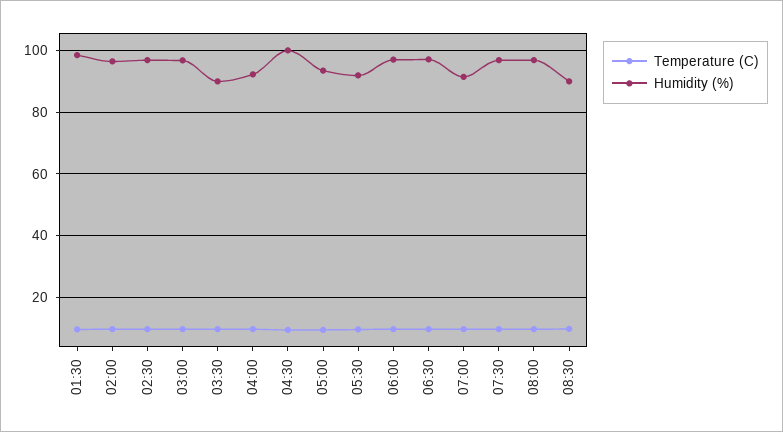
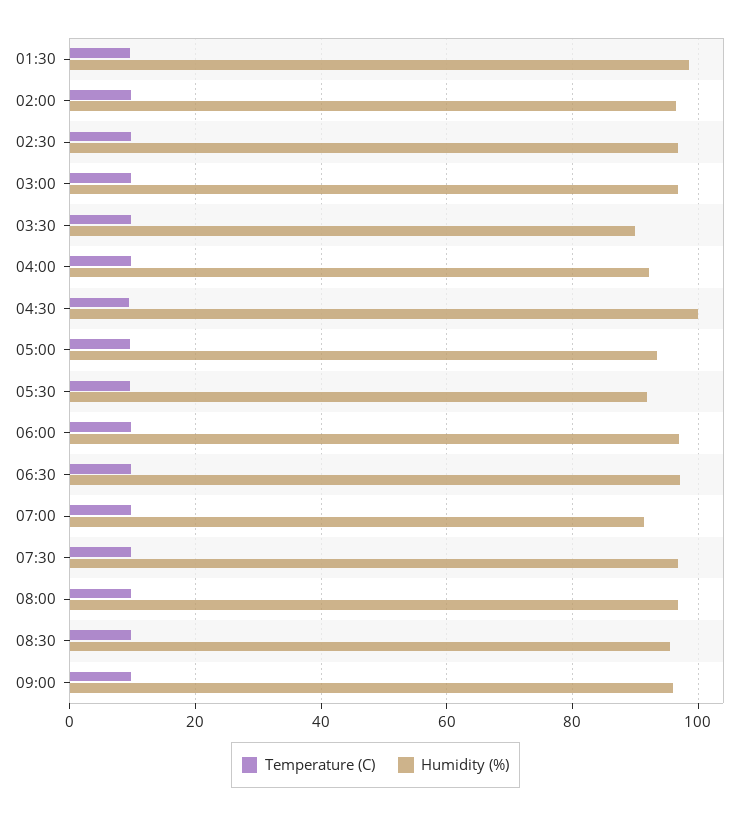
Humidity (%), 08:30: 90 -> 96
Temperature (C), 09:00: none -> 10
Humidity (%), 09:00: none -> 96

